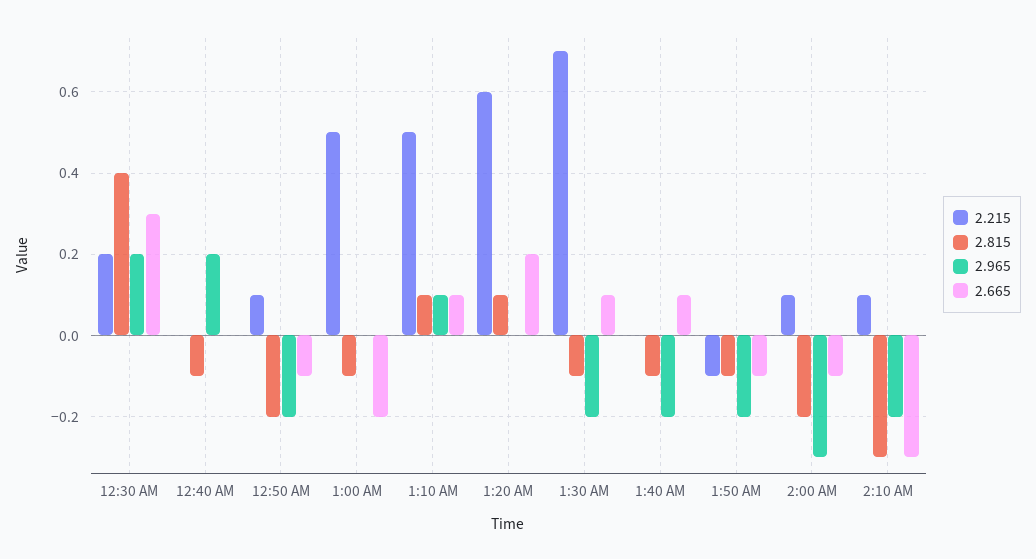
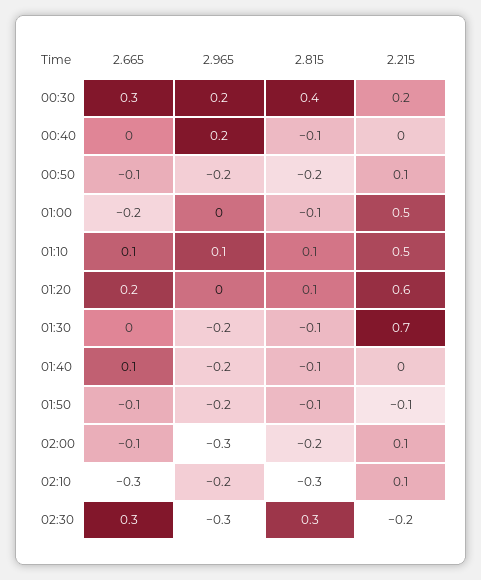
2.665, 1:30 AM: 0.1 -> 0
2.665, 02:30: none -> 0.3
2.965, 02:30: none -> -0.3
2.815, 02:30: none -> 0.3
2.215, 02:30: none -> -0.2

